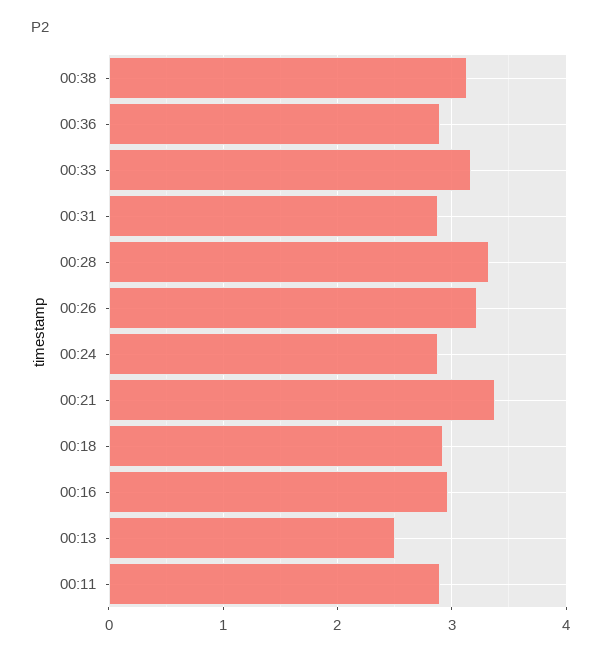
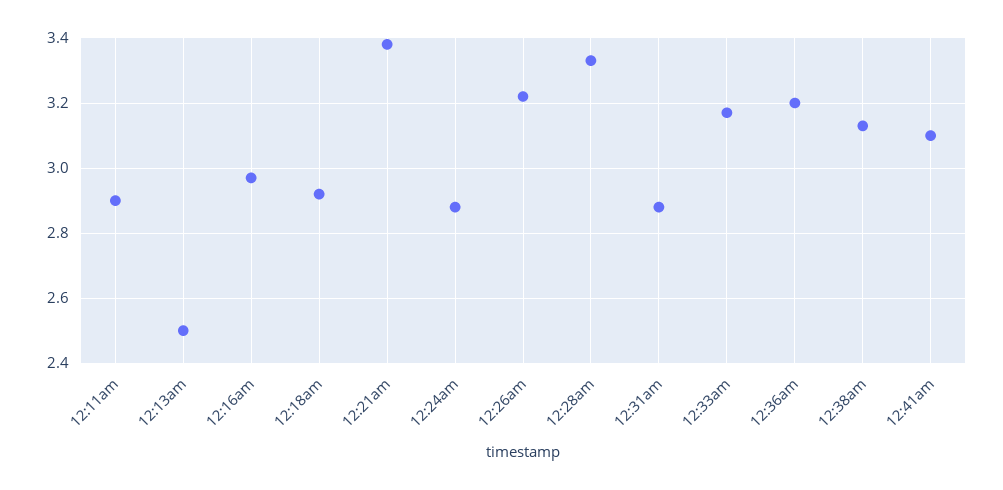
00:36: 2.9 -> 3.2
12:41am: none -> 3.1

